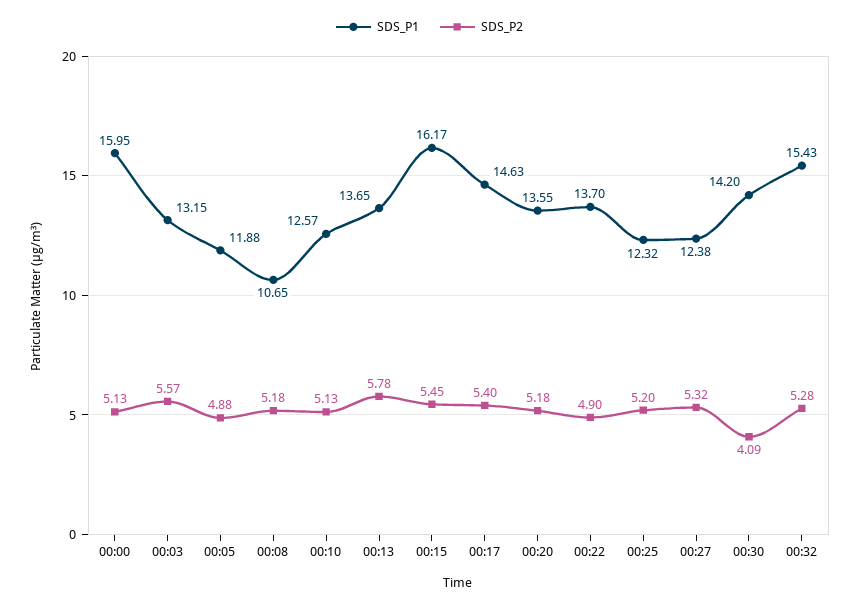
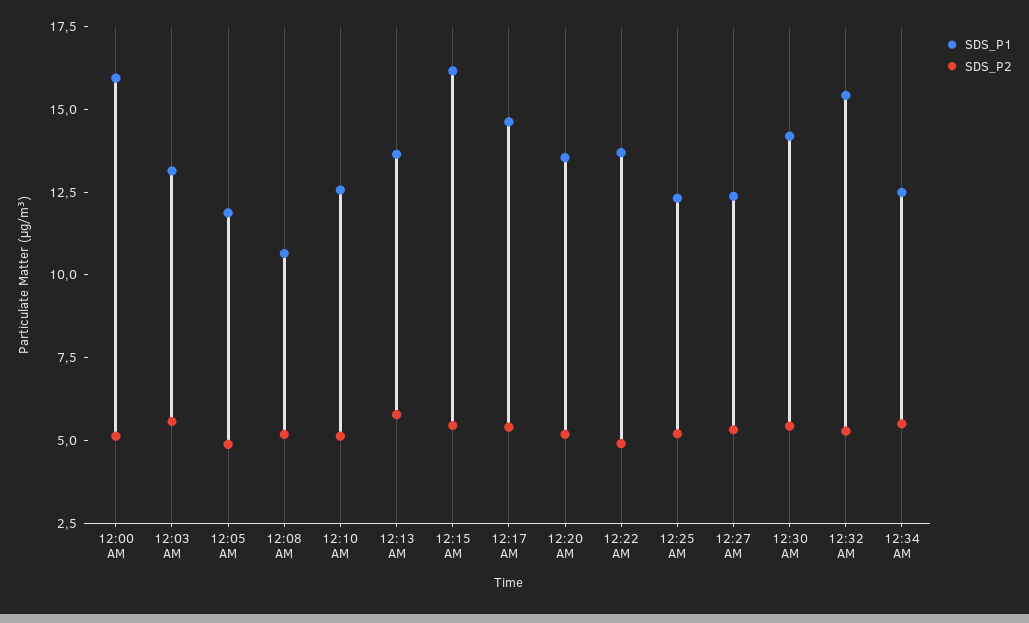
SDS_P2, 00:30: 4.09 -> 5.5
SDS_P1, 12:34 AM: none -> 12.5
SDS_P2, 12:34 AM: none -> 5.5

